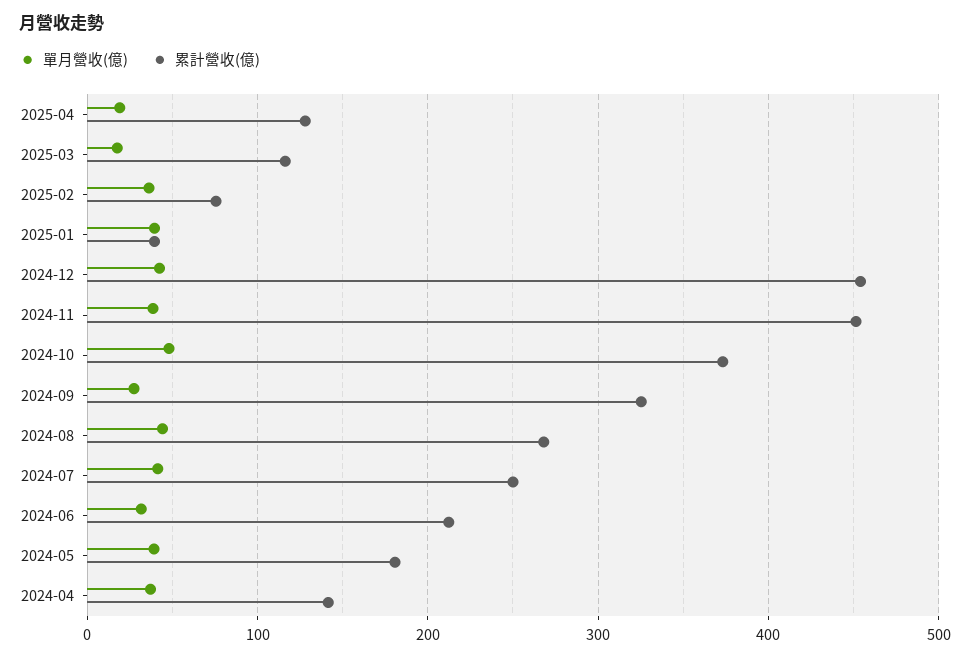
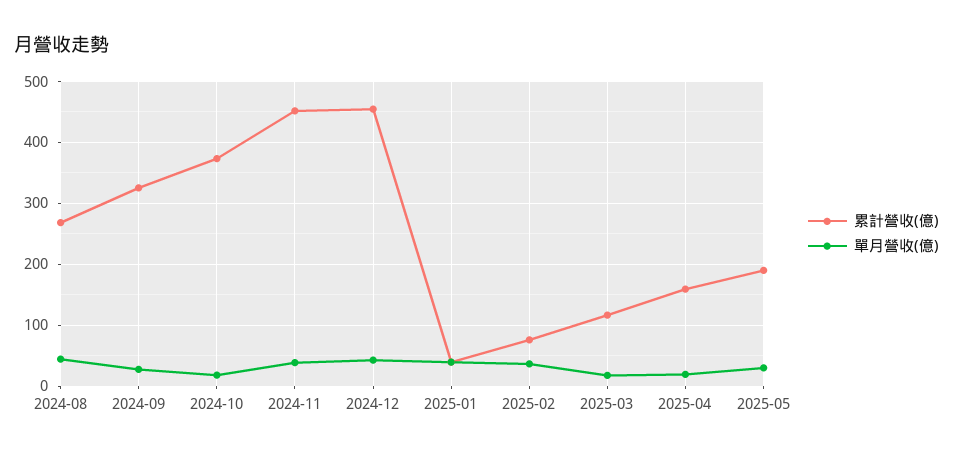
累計營收(億), 2025-04: 130 -> 160
單月營收(億), 2024-10: 50 -> 20
單月營收(億), 2024-07: 40 -> none
累計營收(億), 2024-07: 250 -> none
單月營收(億), 2024-06: 30 -> none
累計營收(億), 2024-06: 210 -> none
單月營收(億), 2024-05: 40 -> none
累計營收(億), 2024-05: 180 -> none
單月營收(億), 2024-04: 40 -> none
累計營收(億), 2024-04: 140 -> none
累計營收(億), 2025-05: none -> 190
單月營收(億), 2025-05: none -> 30

